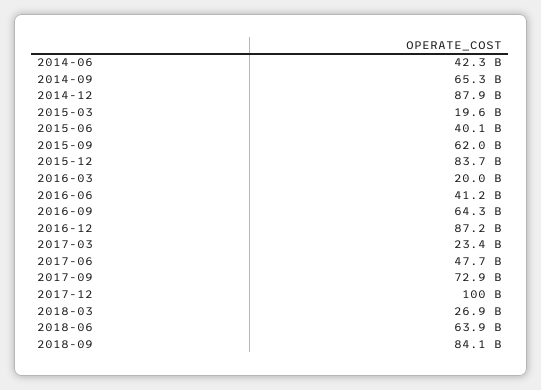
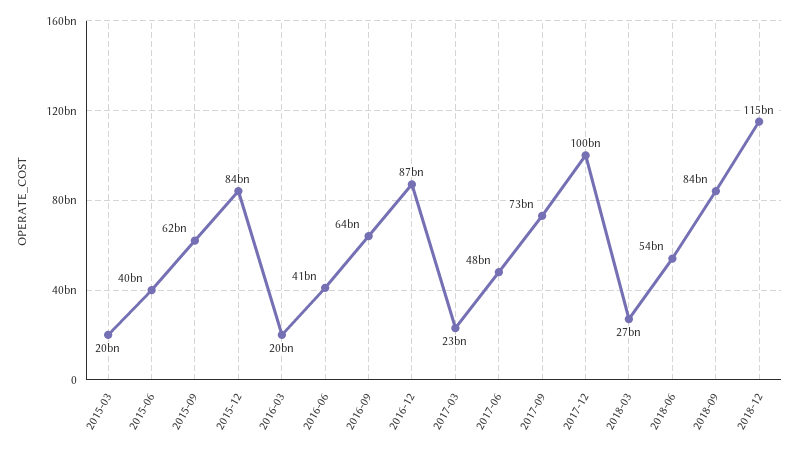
2014-06: 42300000000 -> none
2014-09: 65300000000 -> none
2014-12: 87900000000 -> none
2018-06: 63900000000 -> 54000000000
2018-12: none -> 115000000000

